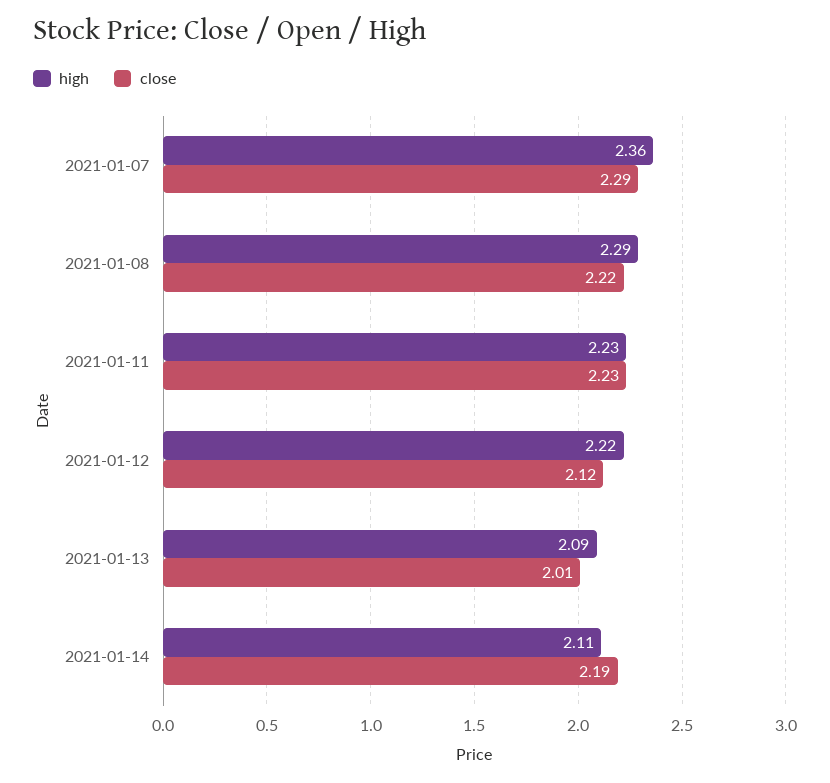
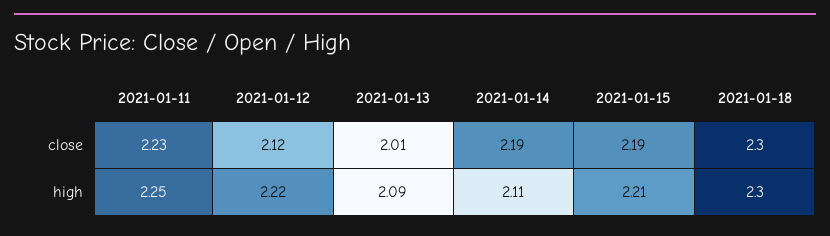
high, 2021-01-07: 2.36 -> none
close, 2021-01-07: 2.29 -> none
high, 2021-01-08: 2.29 -> none
close, 2021-01-08: 2.22 -> none
high, 2021-01-11: 2.23 -> 2.25
close, 2021-01-15: none -> 2.19
close, 2021-01-18: none -> 2.3
high, 2021-01-15: none -> 2.21
high, 2021-01-18: none -> 2.3

